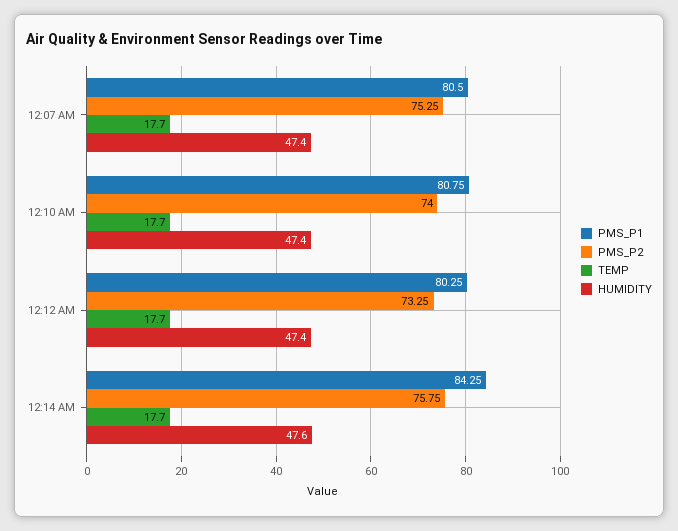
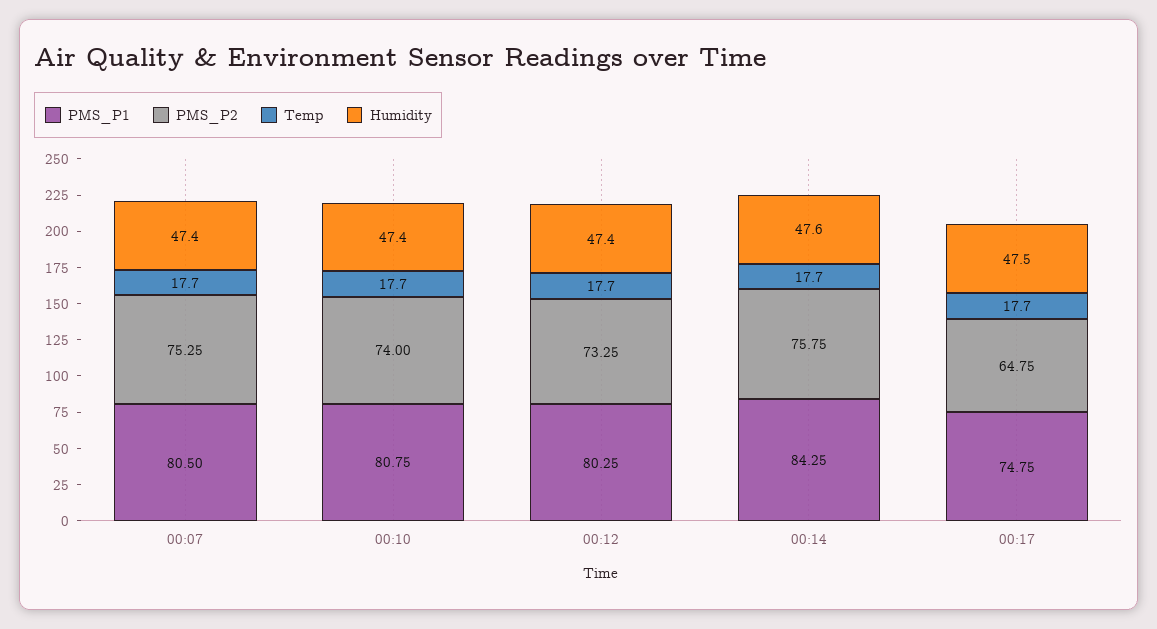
PMS_P1, 00:17: none -> 74.75
PMS_P2, 00:17: none -> 64.75
TEMP, 00:17: none -> 17.7
HUMIDITY, 00:17: none -> 47.5

